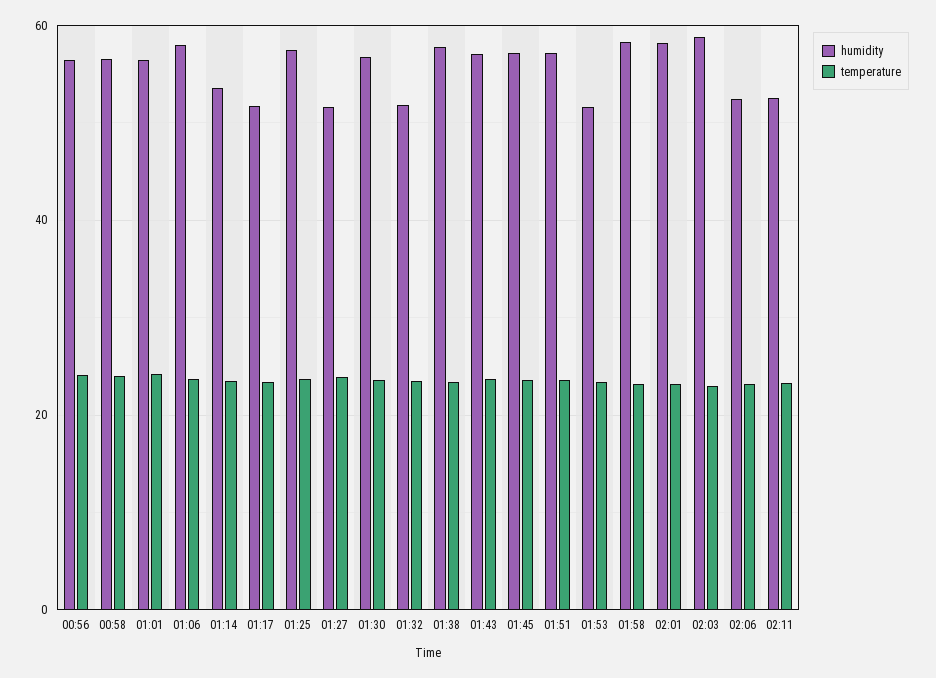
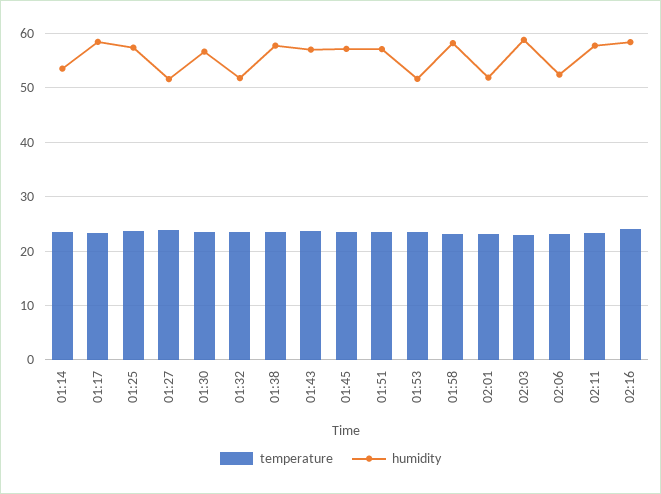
humidity, 00:56: 56 -> none
temperature, 00:56: 24 -> none
humidity, 00:58: 56 -> none
temperature, 00:58: 24 -> none
humidity, 01:01: 56 -> none
temperature, 01:01: 24 -> none
humidity, 01:06: 58 -> none
temperature, 01:06: 24 -> none
humidity, 01:17: 52 -> 58
humidity, 02:01: 58 -> 52
humidity, 02:11: 52 -> 58
temperature, 02:16: none -> 24
humidity, 02:16: none -> 58

